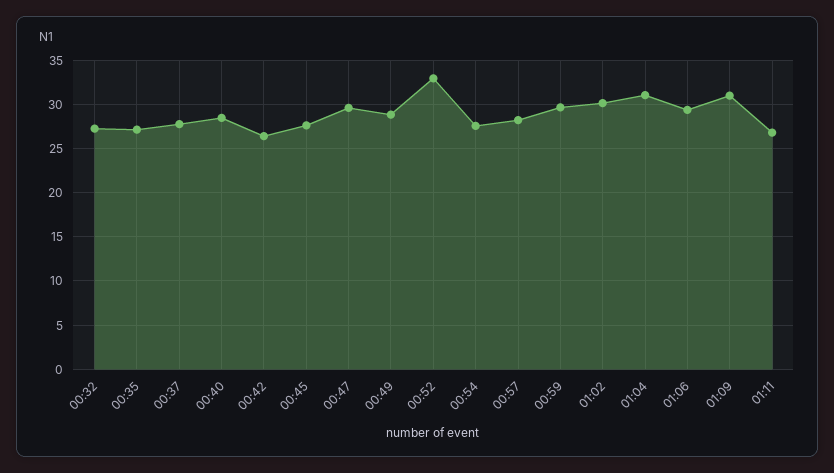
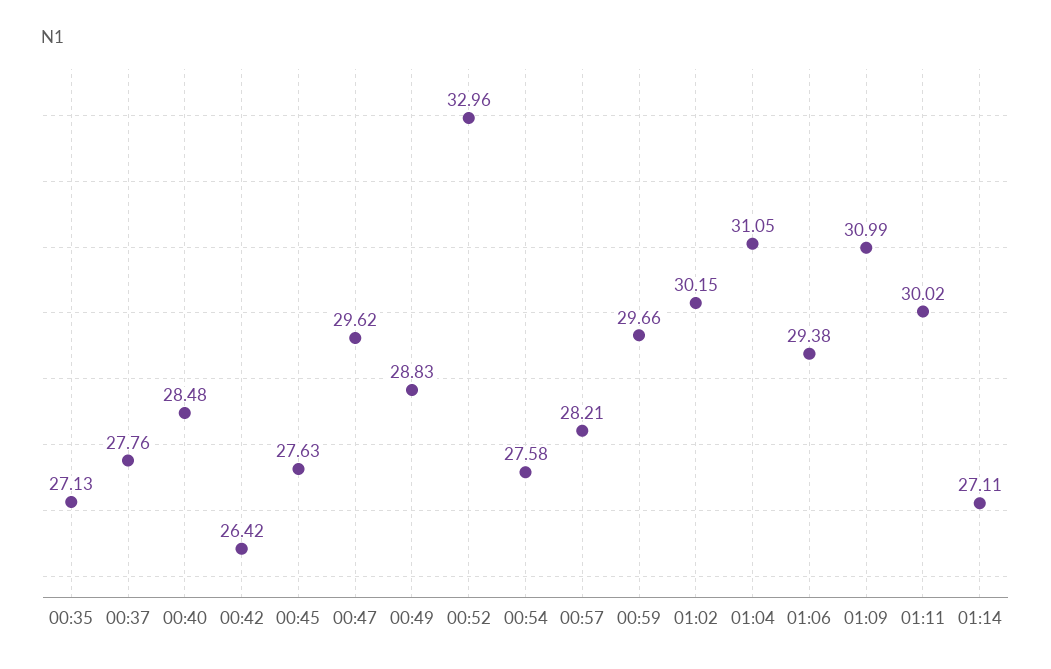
00:32: 27 -> none
01:11: 27 -> 30.02
01:14: none -> 27.11

